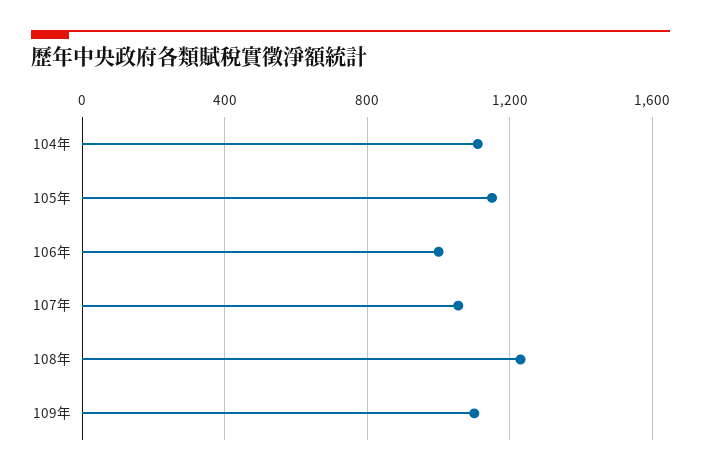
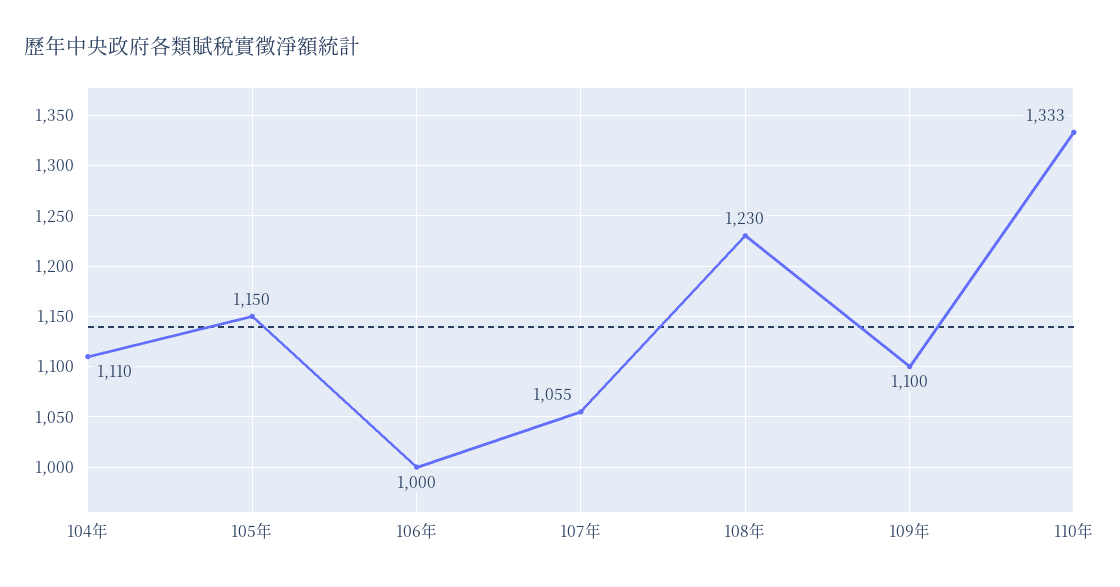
110年: none -> 1333

